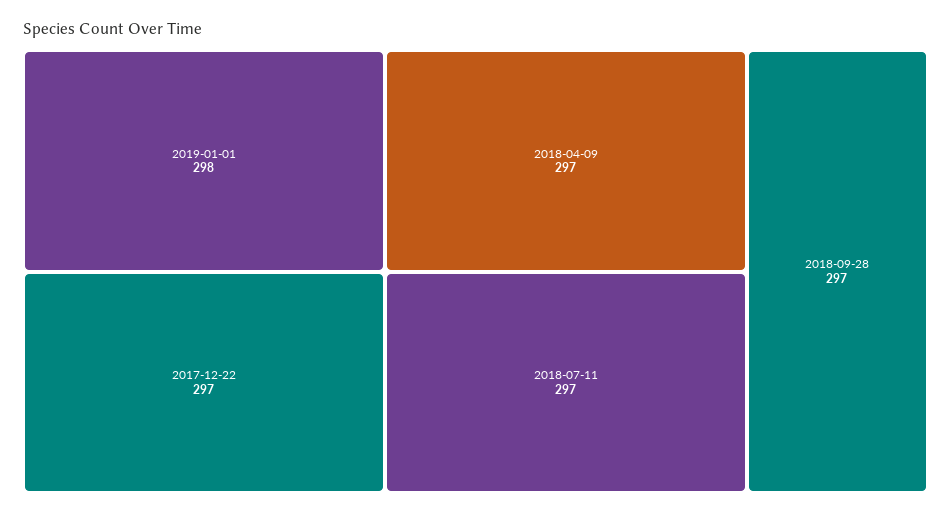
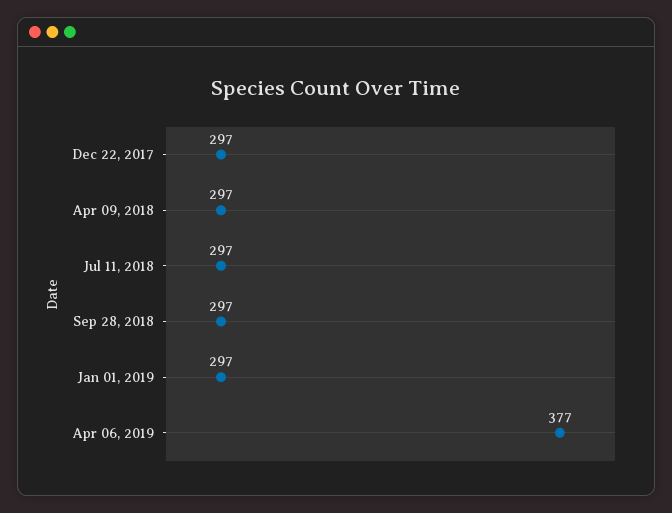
2019-01-01: 298 -> 297
Apr 06, 2019: none -> 377

